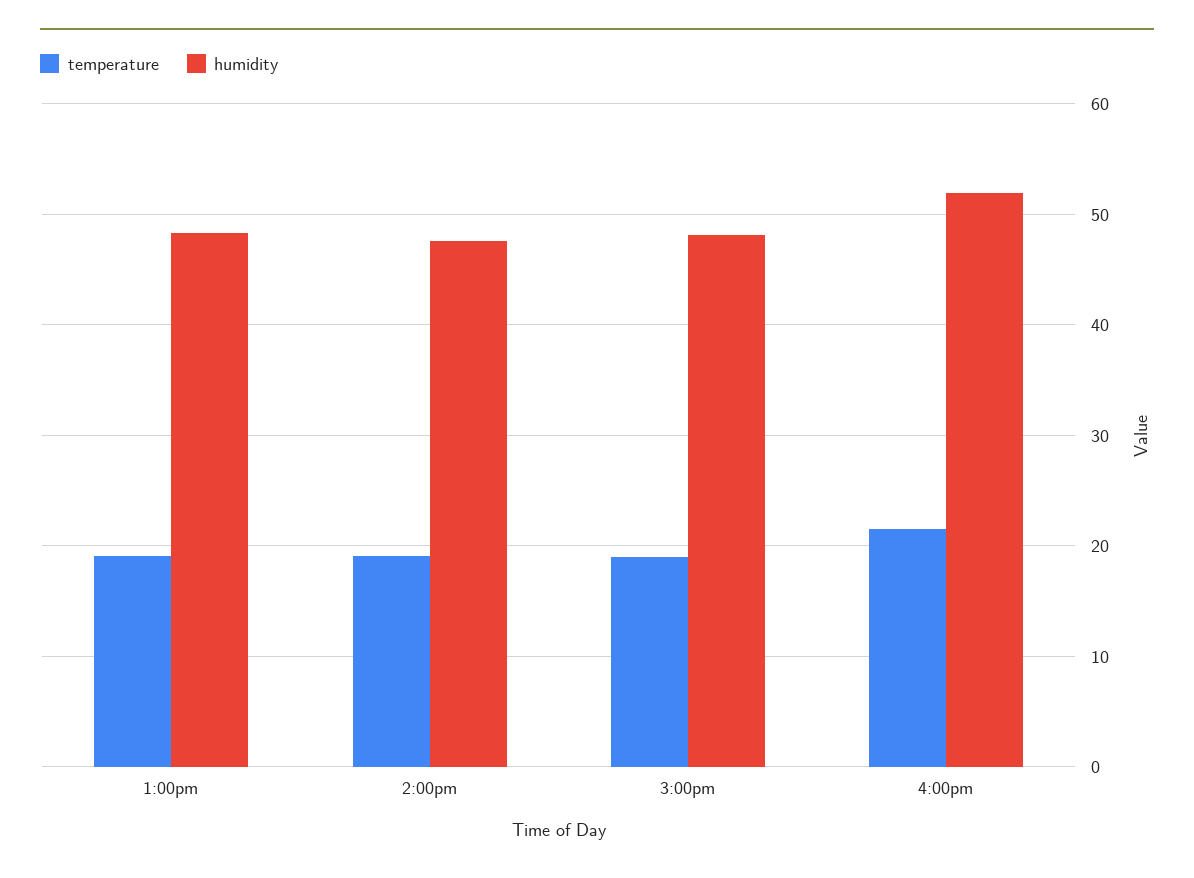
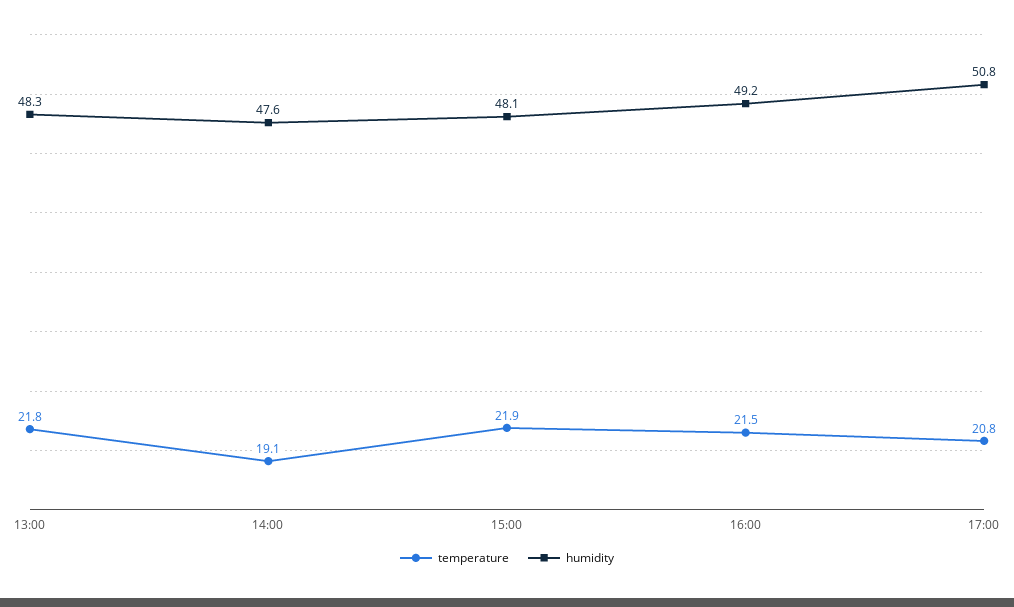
temperature, 1:00pm: 19 -> 21.8
temperature, 3:00pm: 19 -> 21.9
humidity, 4:00pm: 52 -> 49.2
temperature, 17:00: none -> 20.8
humidity, 17:00: none -> 50.8

